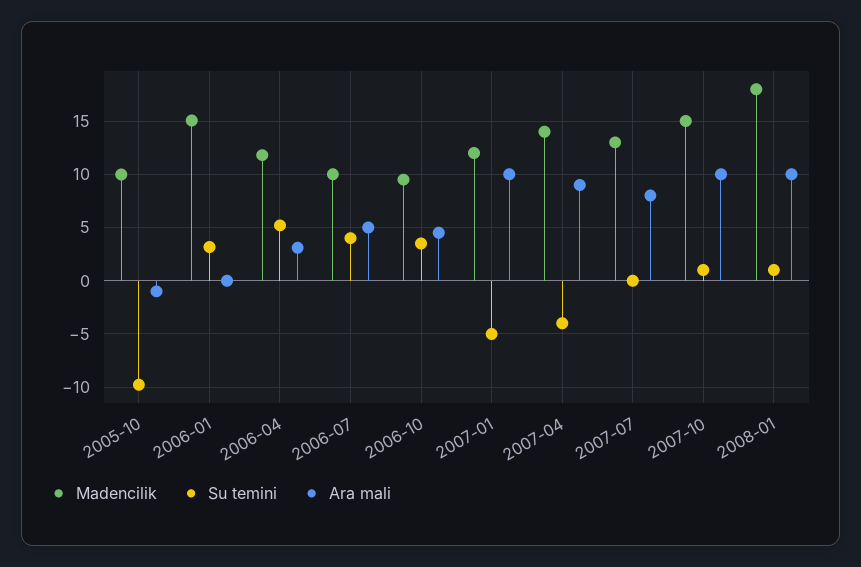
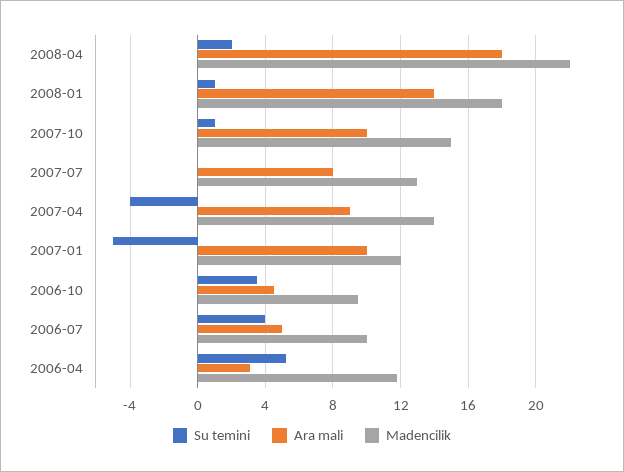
Madencilik, 2005-10: 10 -> none
Su temini, 2005-10: -10 -> none
Ara mali, 2005-10: -1 -> none
Madencilik, 2006-01: 15 -> none
Su temini, 2006-01: 3 -> none
Ara mali, 2006-01: 0 -> none
Ara mali, 2008-01: 10 -> 14
Su temini, 2008-04: none -> 2
Ara mali, 2008-04: none -> 18
Madencilik, 2008-04: none -> 22

